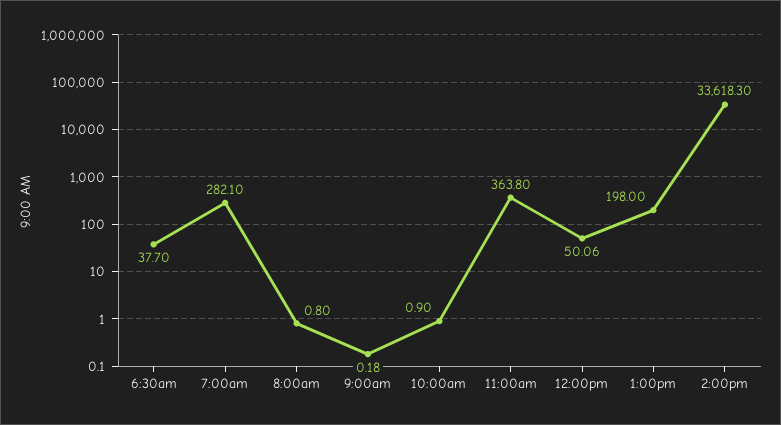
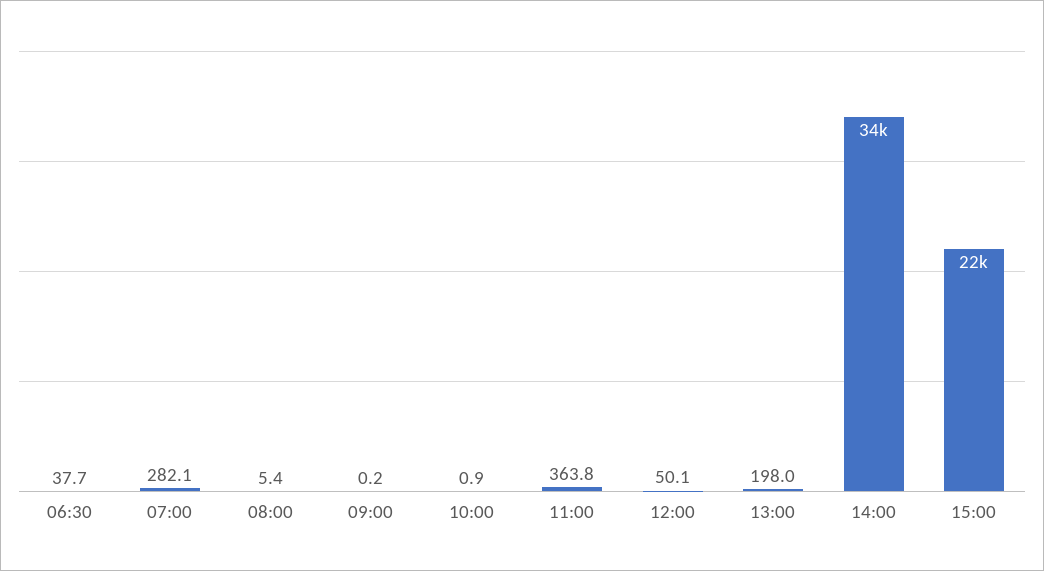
8:00am: 0.8 -> 5.4
15:00: none -> 22000

